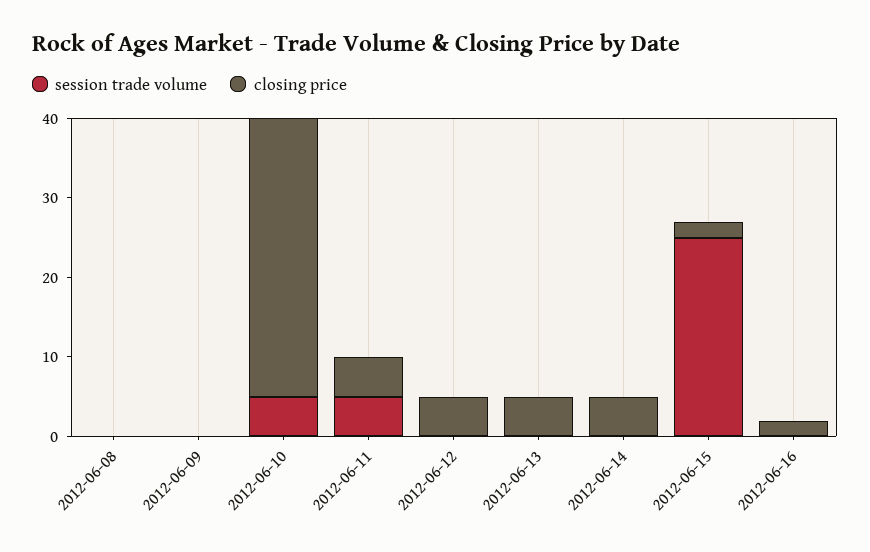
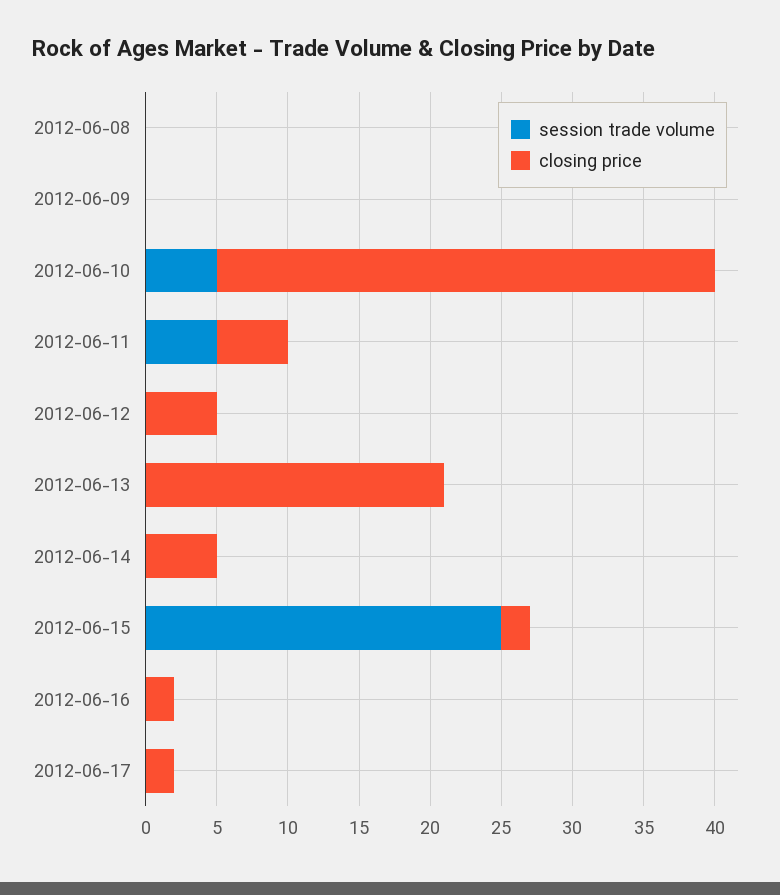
closing price, 2012-06-13: 5 -> 21
session trade volume, 2012-06-17: none -> 0
closing price, 2012-06-17: none -> 2

